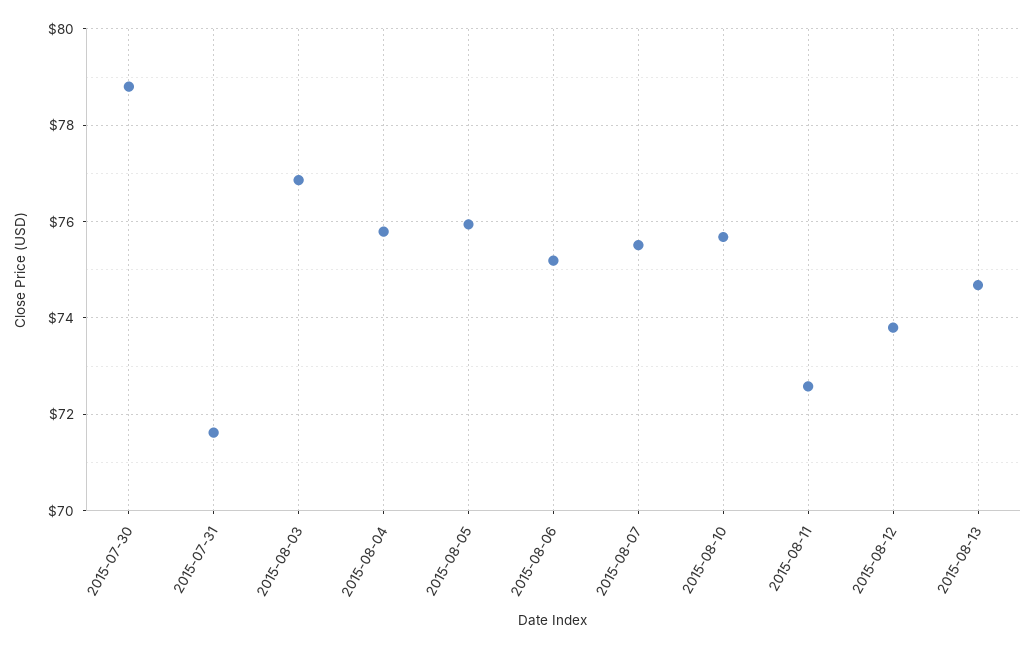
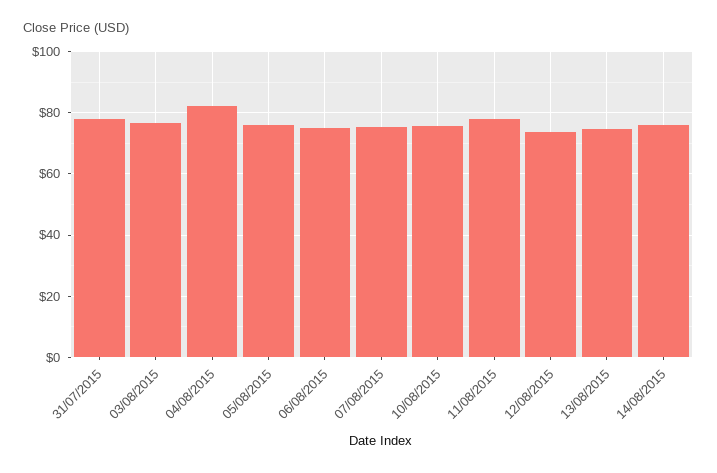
2015-07-30: 78.8 -> none
2015-07-31: 71.6 -> 78
2015-08-04: 75.8 -> 82
2015-08-11: 72.6 -> 78
14/08/2015: none -> 76

